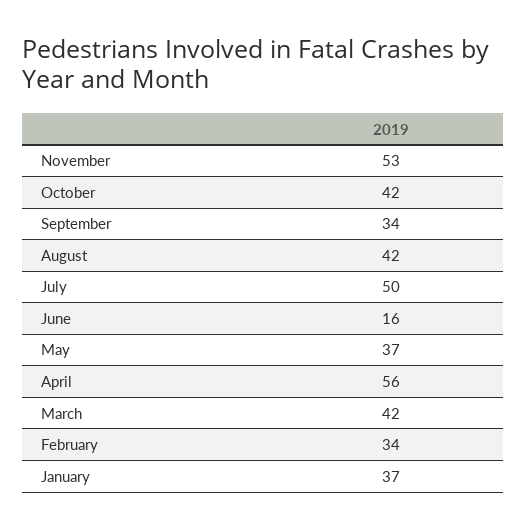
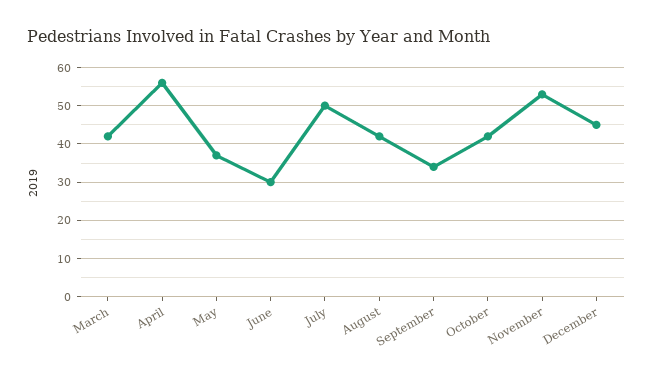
June: 16 -> 30
February: 34 -> none
January: 37 -> none
December: none -> 45

